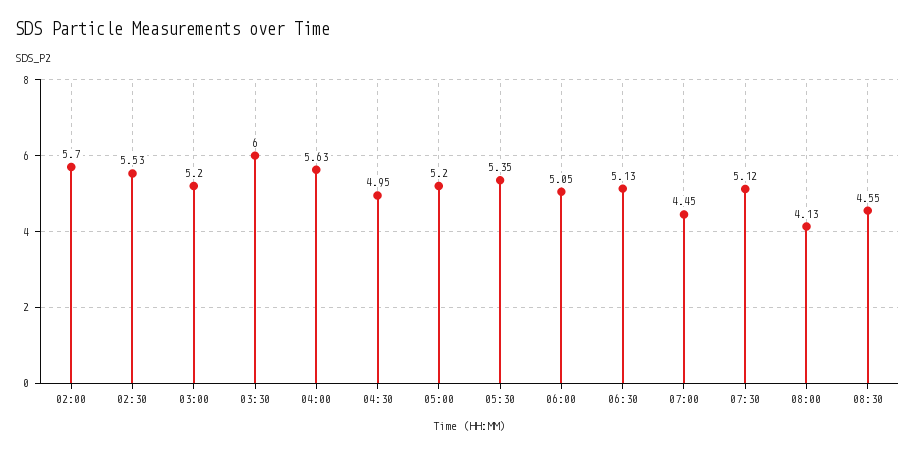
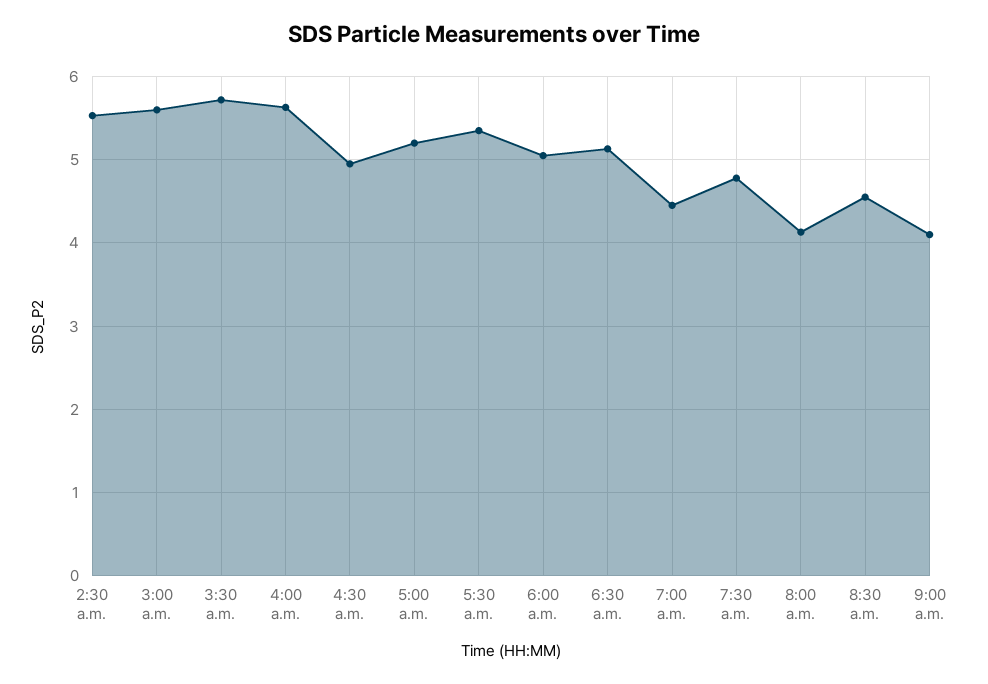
02:00: 5.7 -> none
03:00: 5.2 -> 5.6
03:30: 6 -> 5.7
07:30: 5.12 -> 4.8
9:00 a.m.: none -> 4.1

